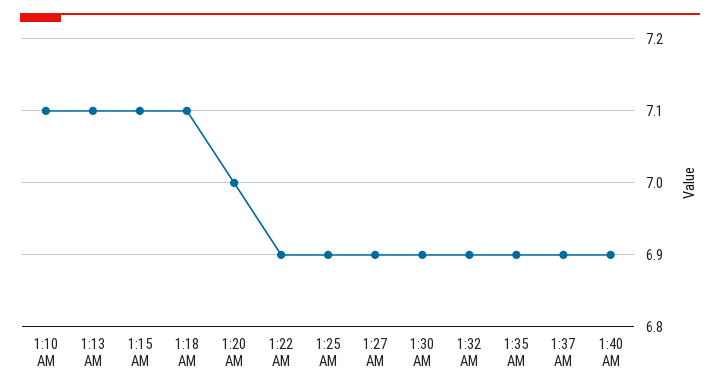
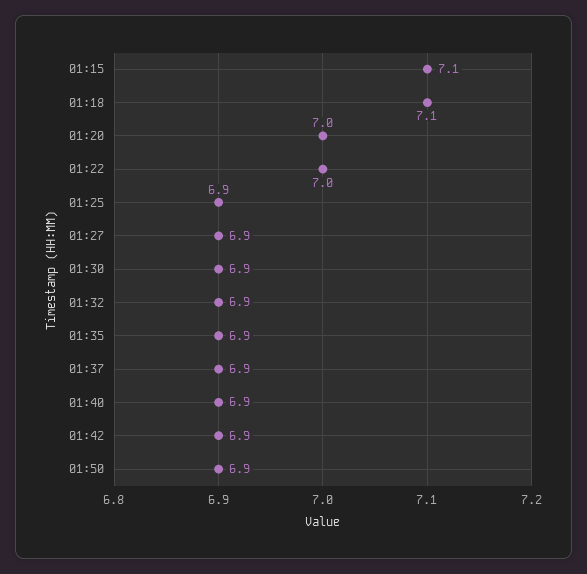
1:10 AM: 7.1 -> none
1:13 AM: 7.1 -> none
1:22 AM: 6.9 -> 7
01:42: none -> 6.9
01:50: none -> 6.9

